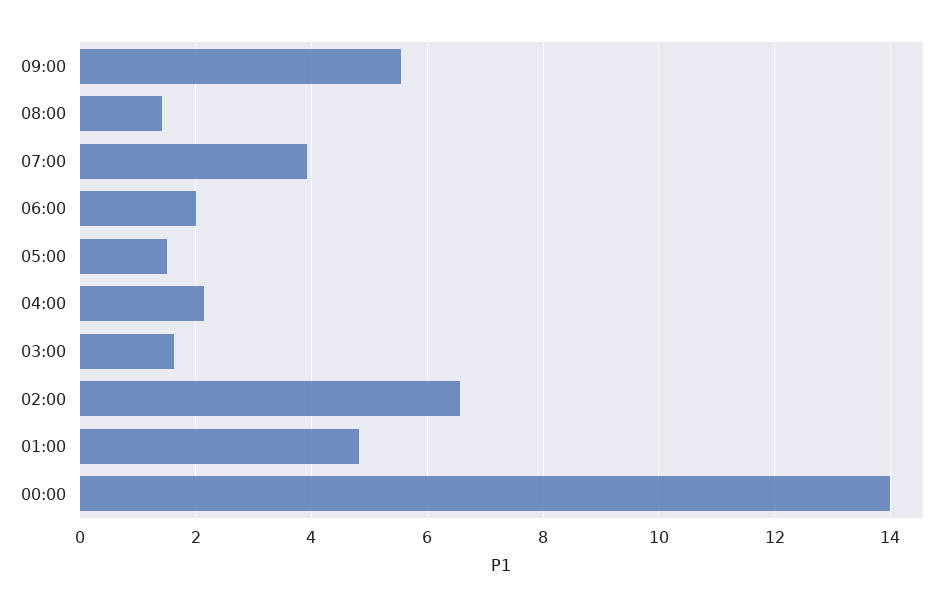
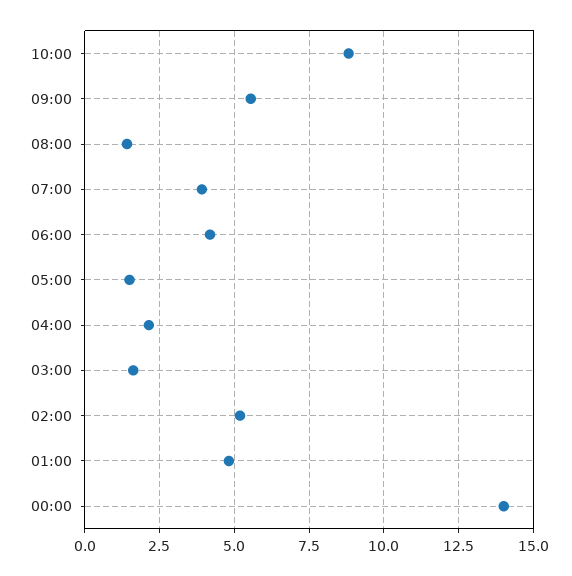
06:00: 2 -> 4.25
02:00: 6.6 -> 5.25
10:00: none -> 8.75

